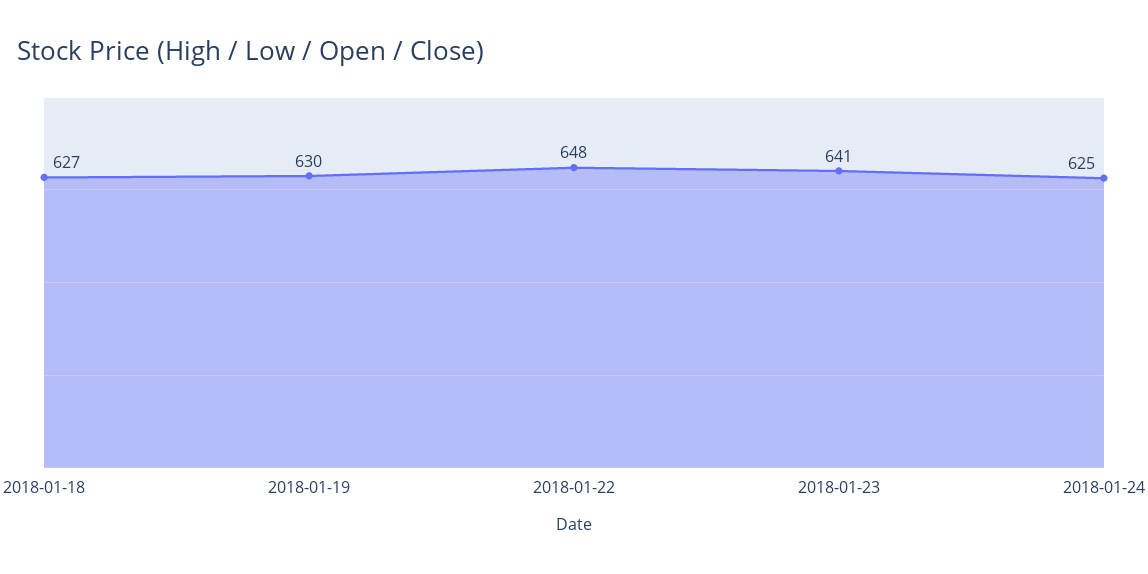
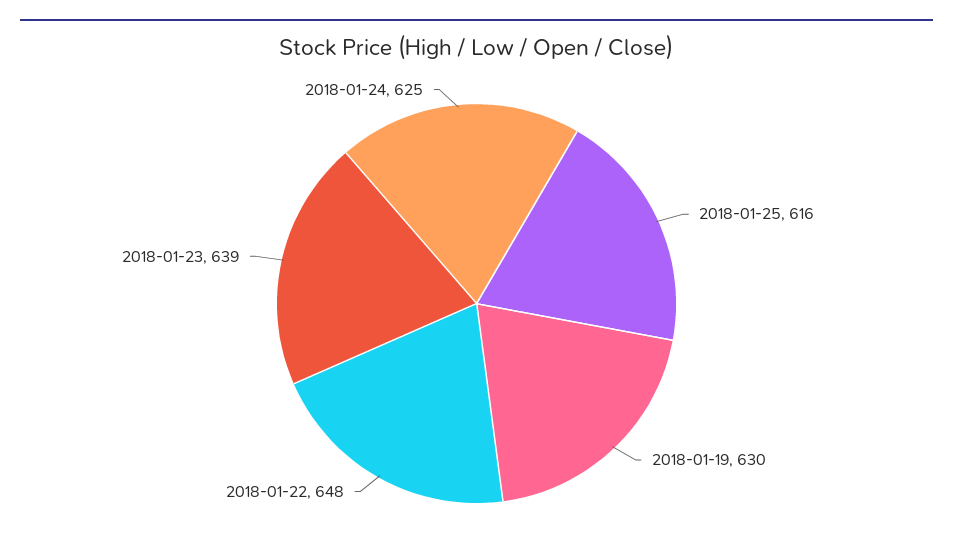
2018-01-18: 627 -> none
2018-01-23: 641 -> 639
2018-01-25: none -> 616

